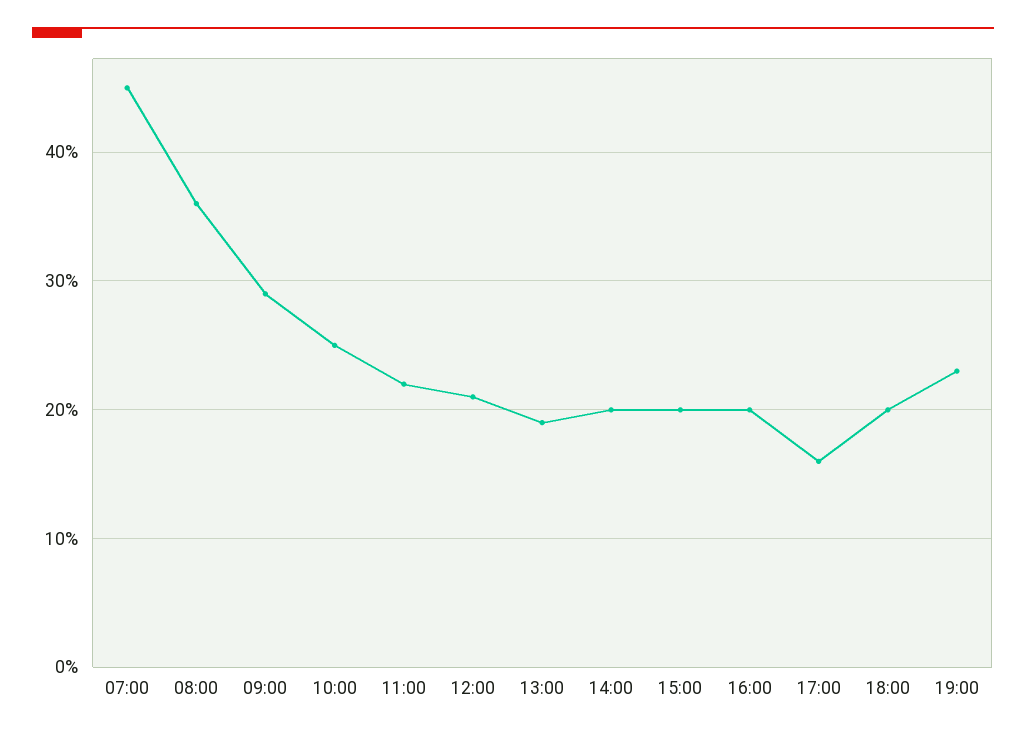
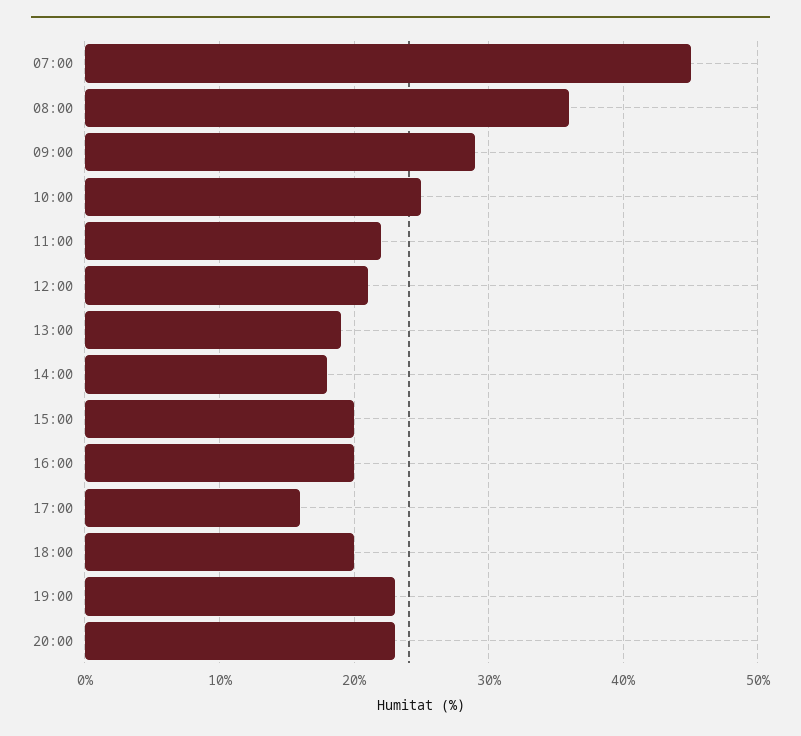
14:00: 20 -> 18
20:00: none -> 23

